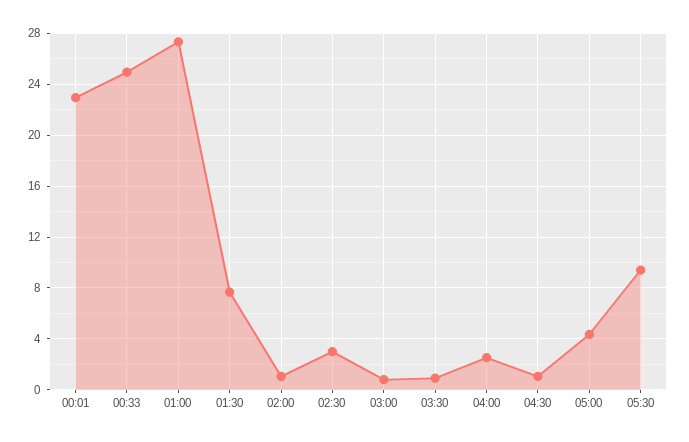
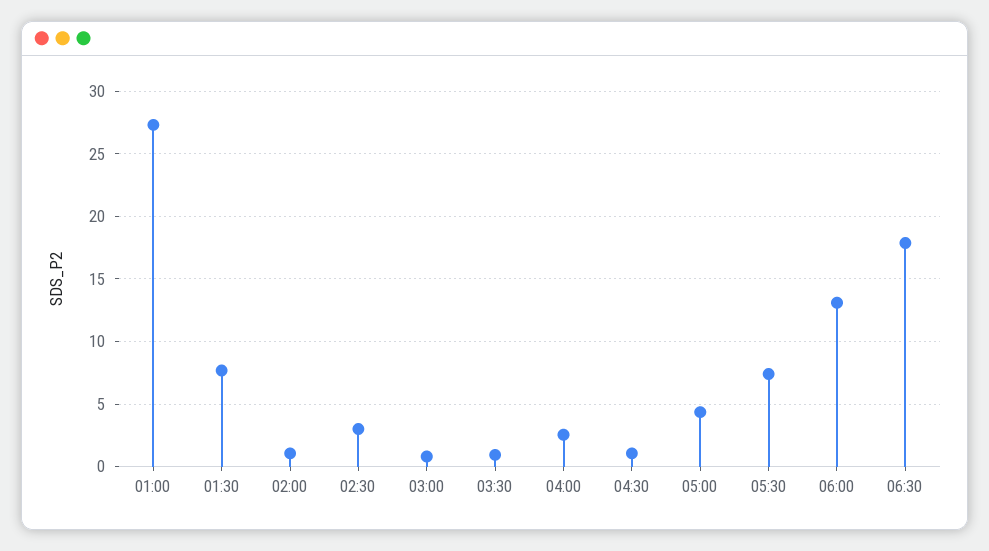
00:01: 23 -> none
00:33: 25 -> none
05:30: 9.5 -> 7.5
06:00: none -> 13
06:30: none -> 18

